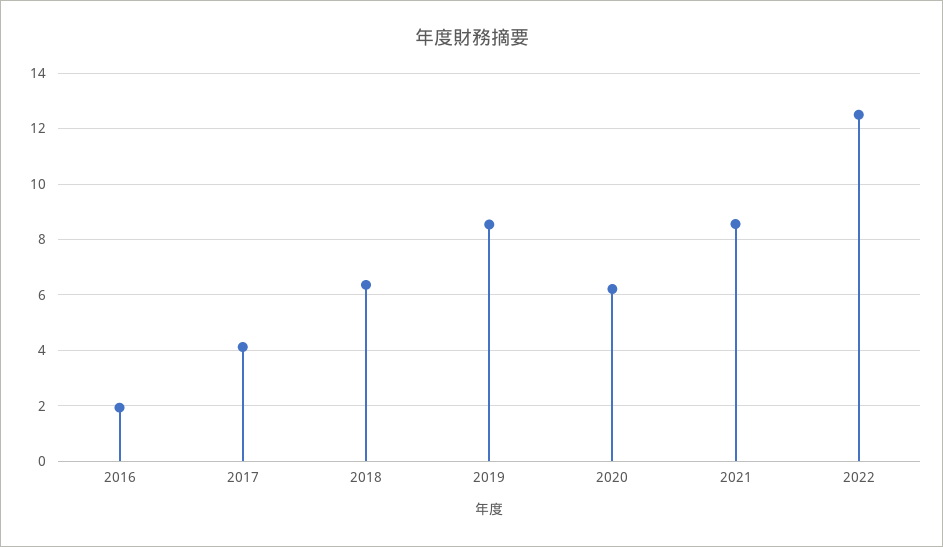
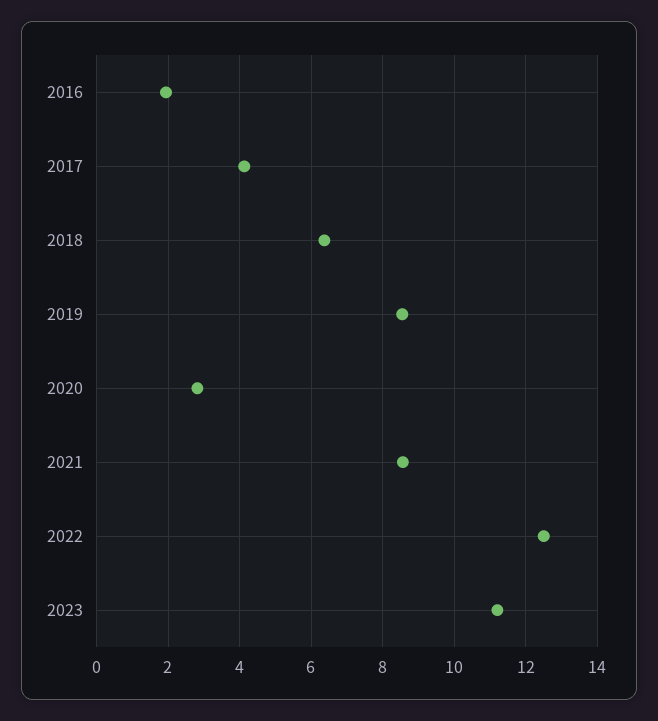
2020: 6.25 -> 2.8
2023: none -> 11.2

